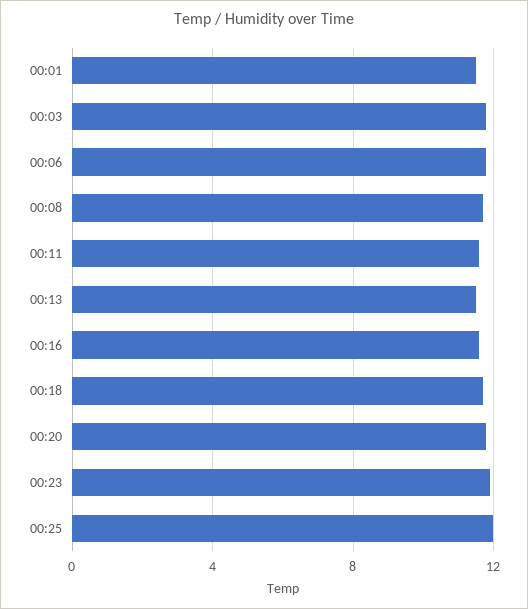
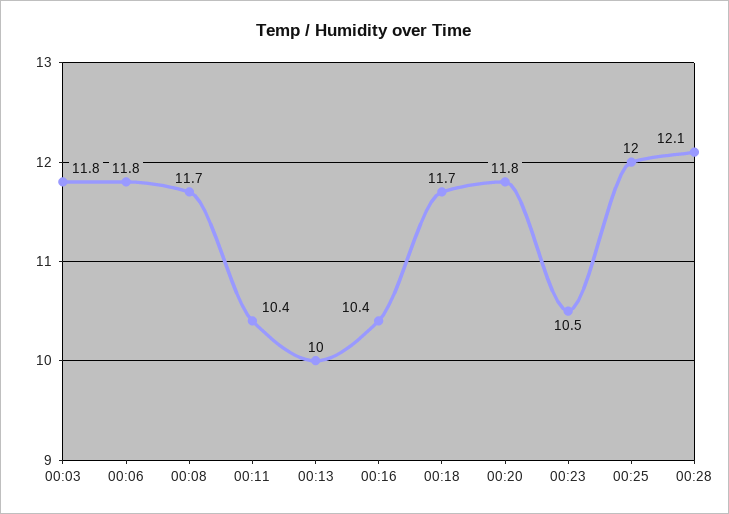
00:01: 11.5 -> none
00:11: 11.5 -> 10.4
00:13: 11.5 -> 10
00:16: 11.5 -> 10.4
00:23: 12 -> 10.5
00:28: none -> 12.1

